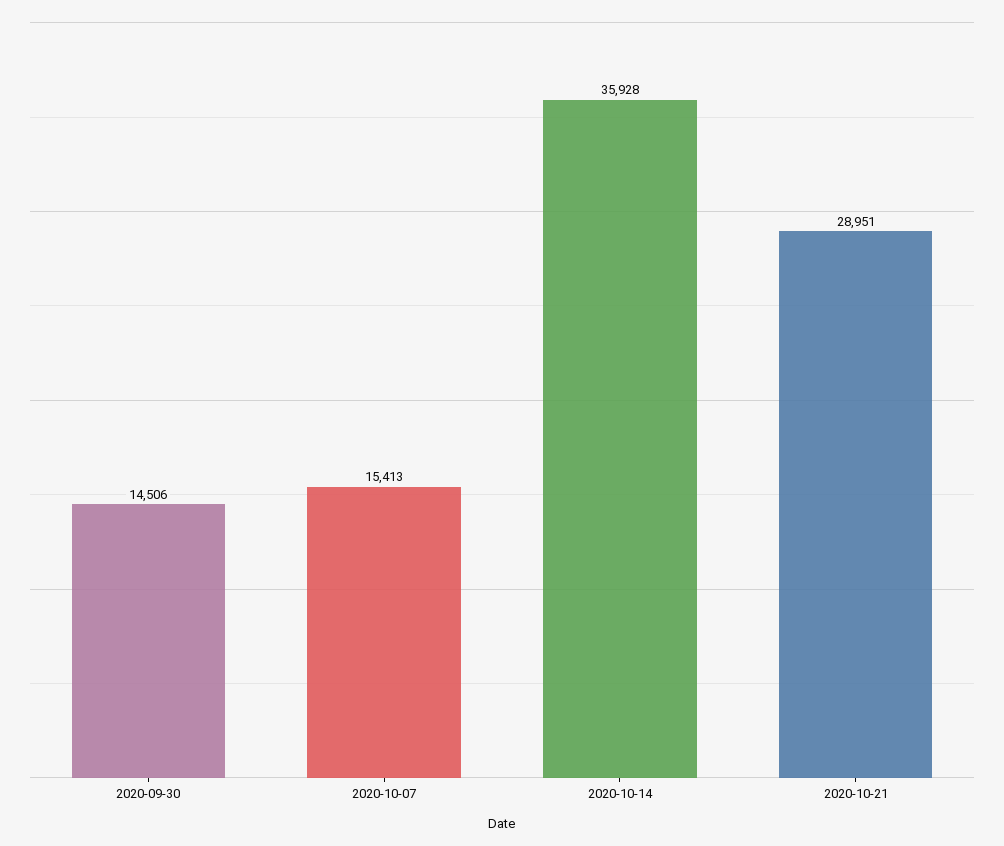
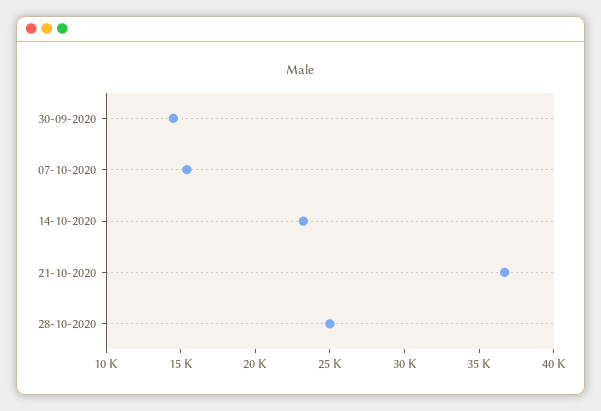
2020-10-14: 35928 -> 23000
2020-10-21: 28951 -> 37000
28-10-2020: none -> 25000

